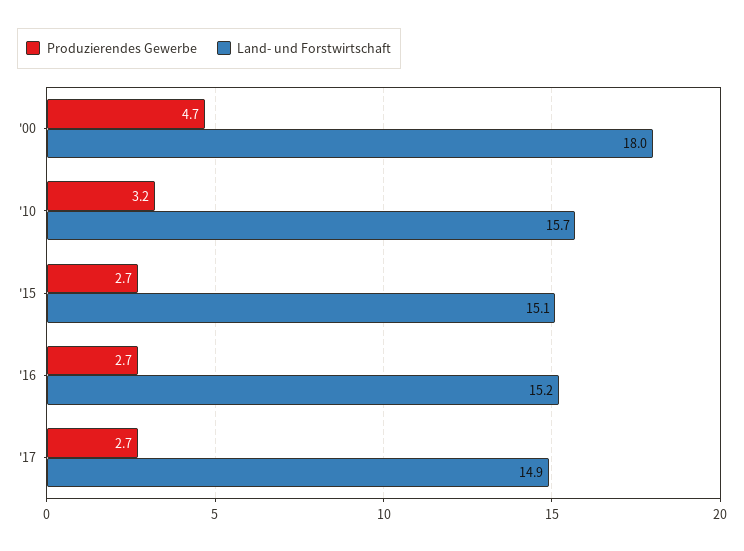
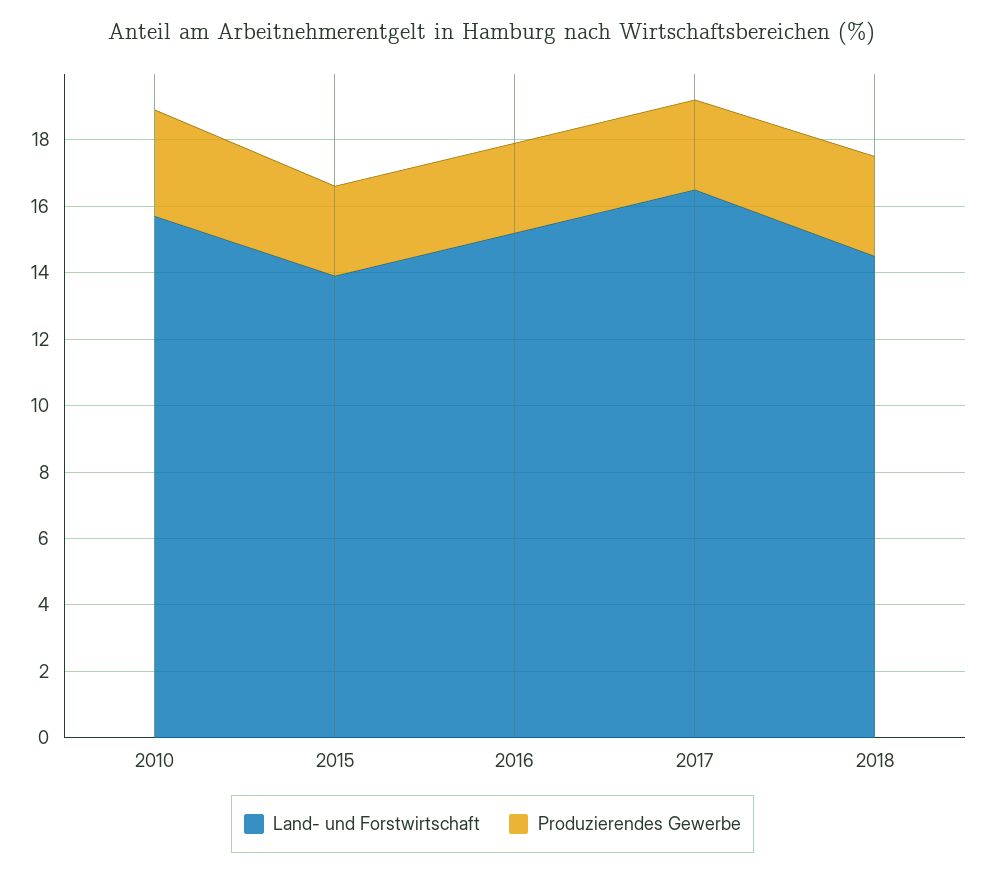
Produzierendes Gewerbe, '00: 4.7 -> none
Land- und Forstwirtschaft, '00: 18 -> none
Land- und Forstwirtschaft, '15: 15.1 -> 14
Land- und Forstwirtschaft, '17: 14.9 -> 16.5
Land- und Forstwirtschaft, 2018: none -> 14.5
Produzierendes Gewerbe, 2018: none -> 3

